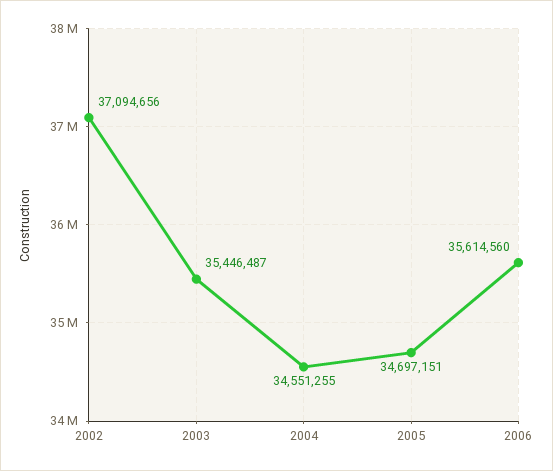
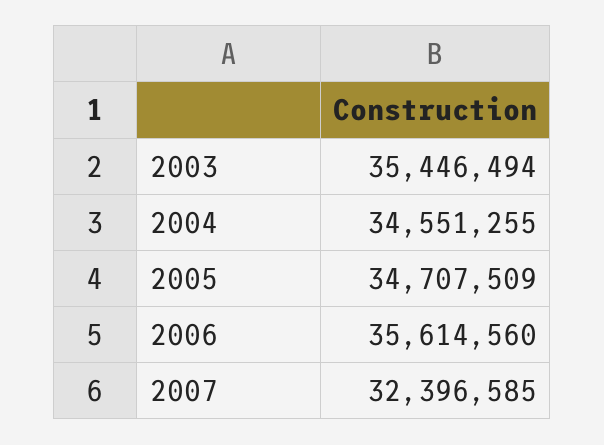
2002: 37094656 -> none
2003: 35446487 -> 35446494
2005: 34697151 -> 34707509
2007: none -> 32396585

